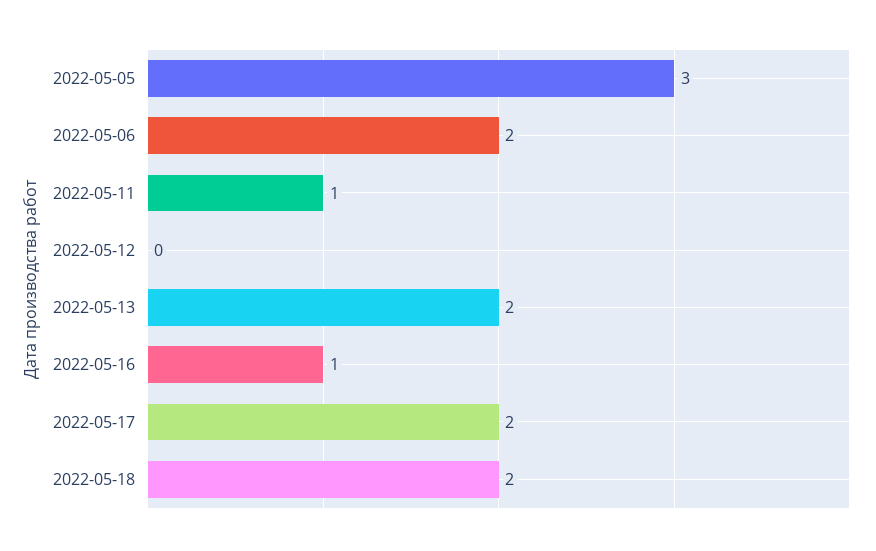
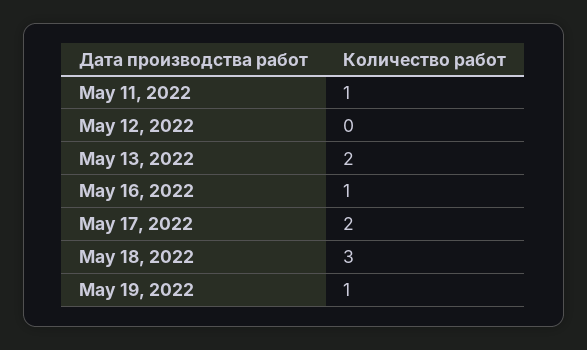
2022-05-05: 3 -> none
2022-05-06: 2 -> none
2022-05-18: 2 -> 3
May 19, 2022: none -> 1

